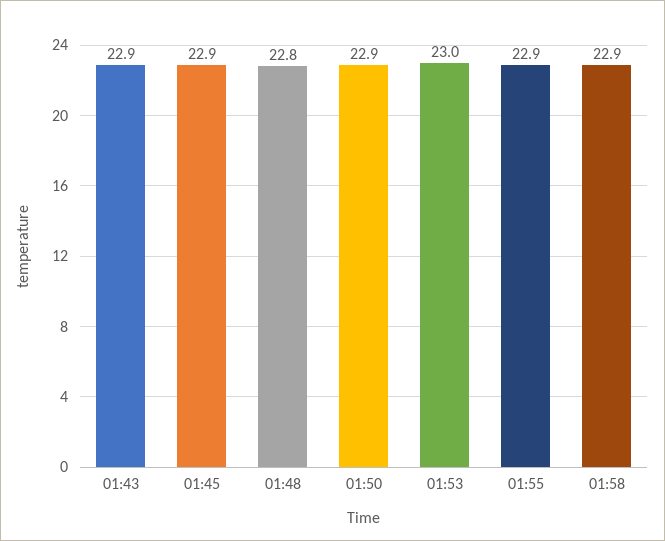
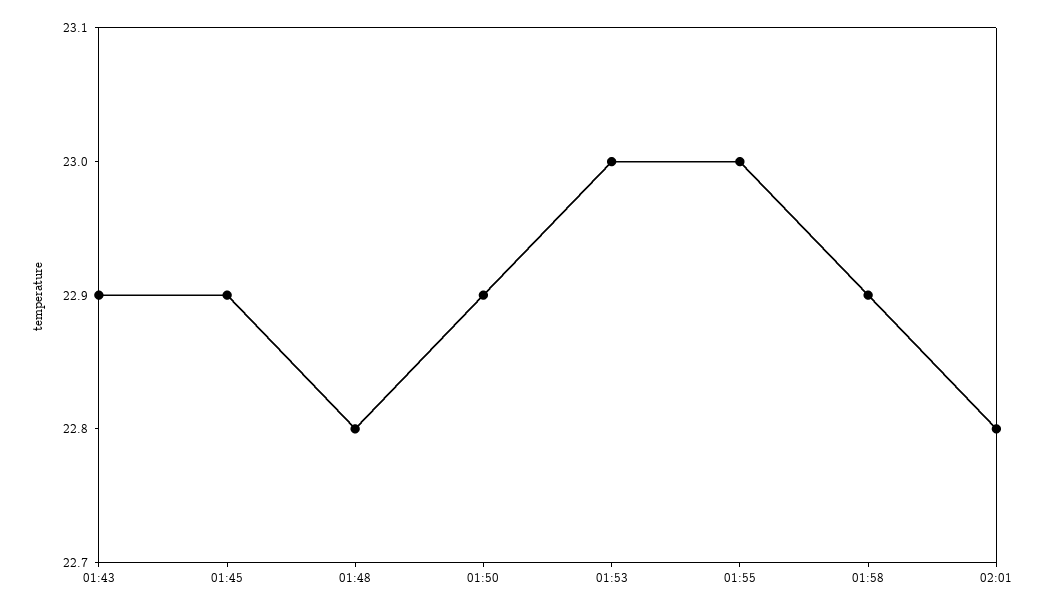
01:55: 22.9 -> 23
02:01: none -> 22.8

